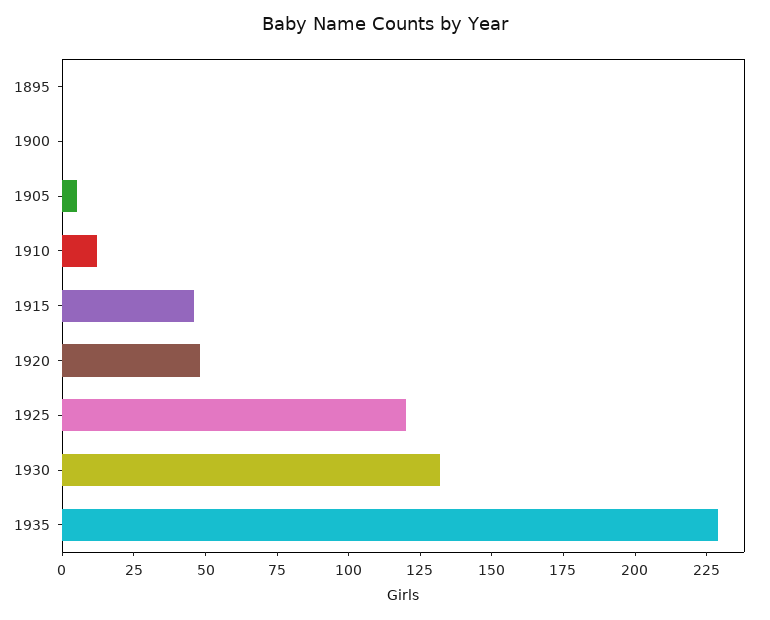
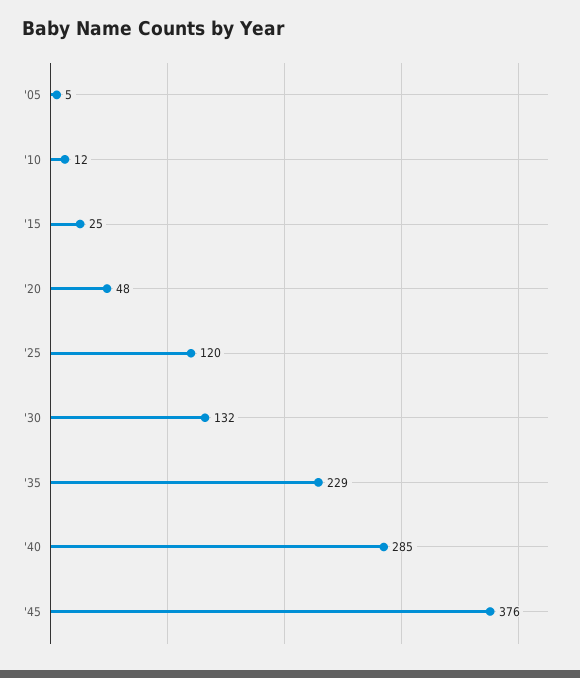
1895: 0 -> none
1900: 0 -> none
1915: 45 -> 25
'40: none -> 285
'45: none -> 376

